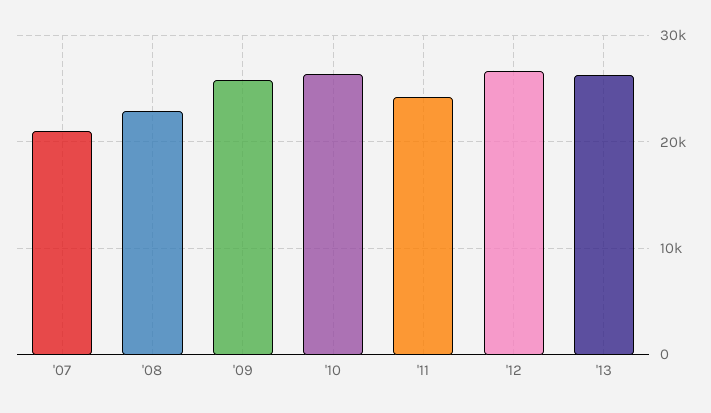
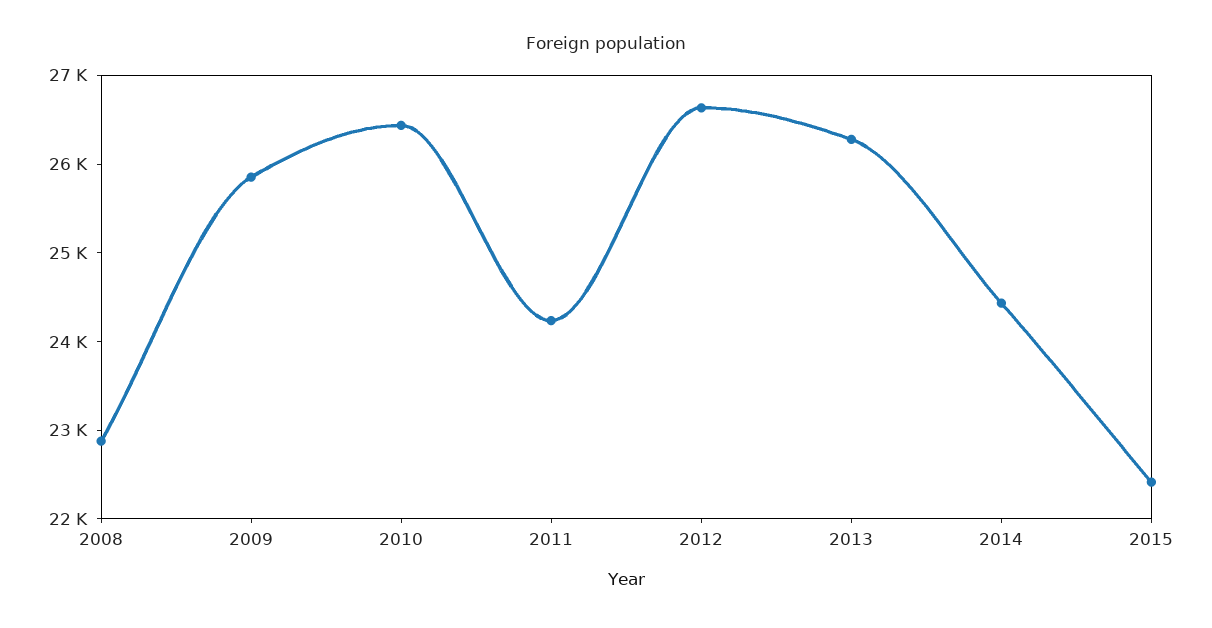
'07: 21000 -> none
2014: none -> 24400
2015: none -> 22400

